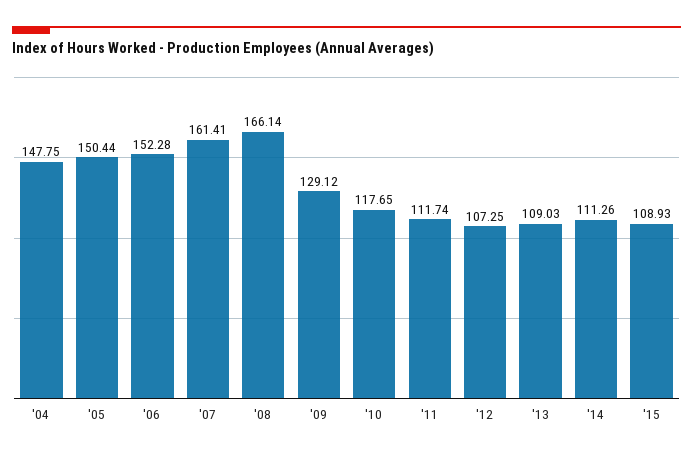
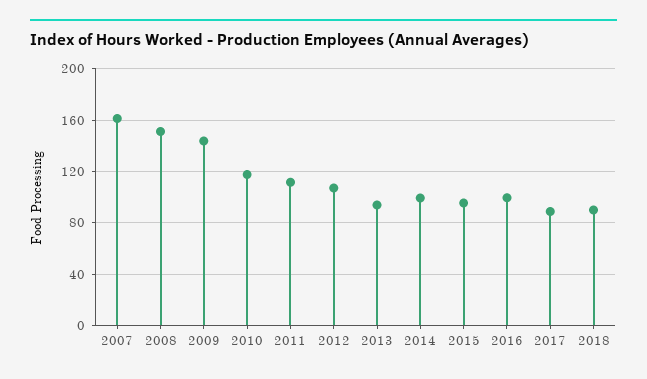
'04: 147.75 -> none
'05: 150.44 -> none
'06: 152.28 -> none
'08: 166.14 -> 150
'09: 129.12 -> 145
'13: 109.03 -> 95
'14: 111.26 -> 100
'15: 108.93 -> 95
2016: none -> 100
2017: none -> 90
2018: none -> 90

